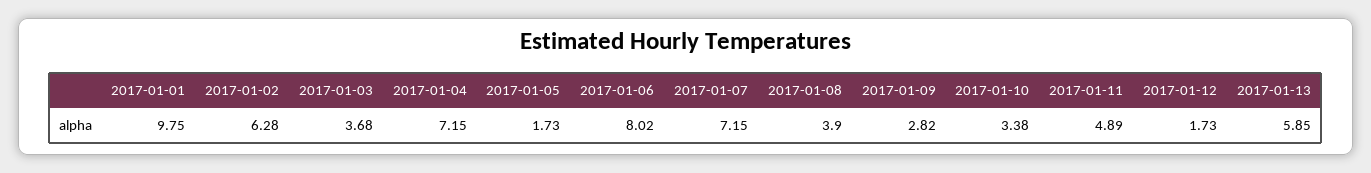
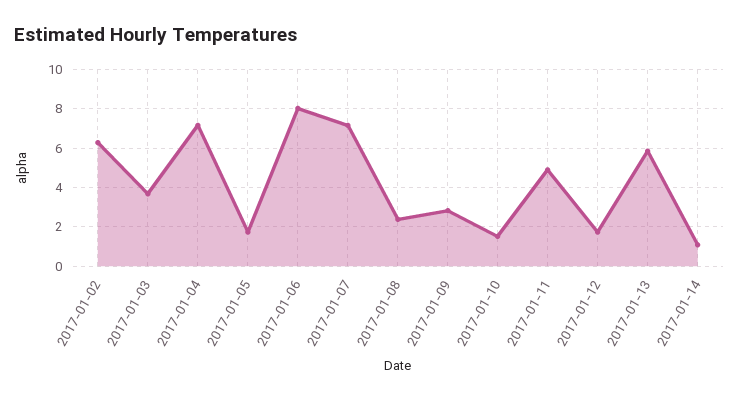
2017-01-01: 9.75 -> none
2017-01-08: 3.9 -> 2.5
2017-01-10: 3.38 -> 1.5
2017-01-14: none -> 1

